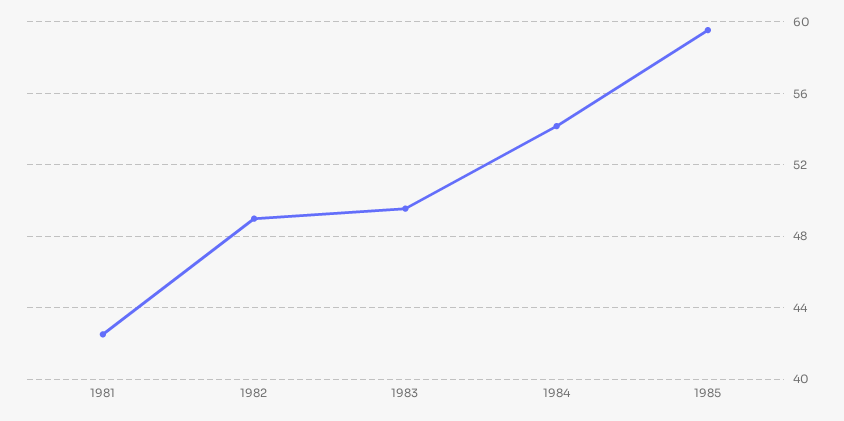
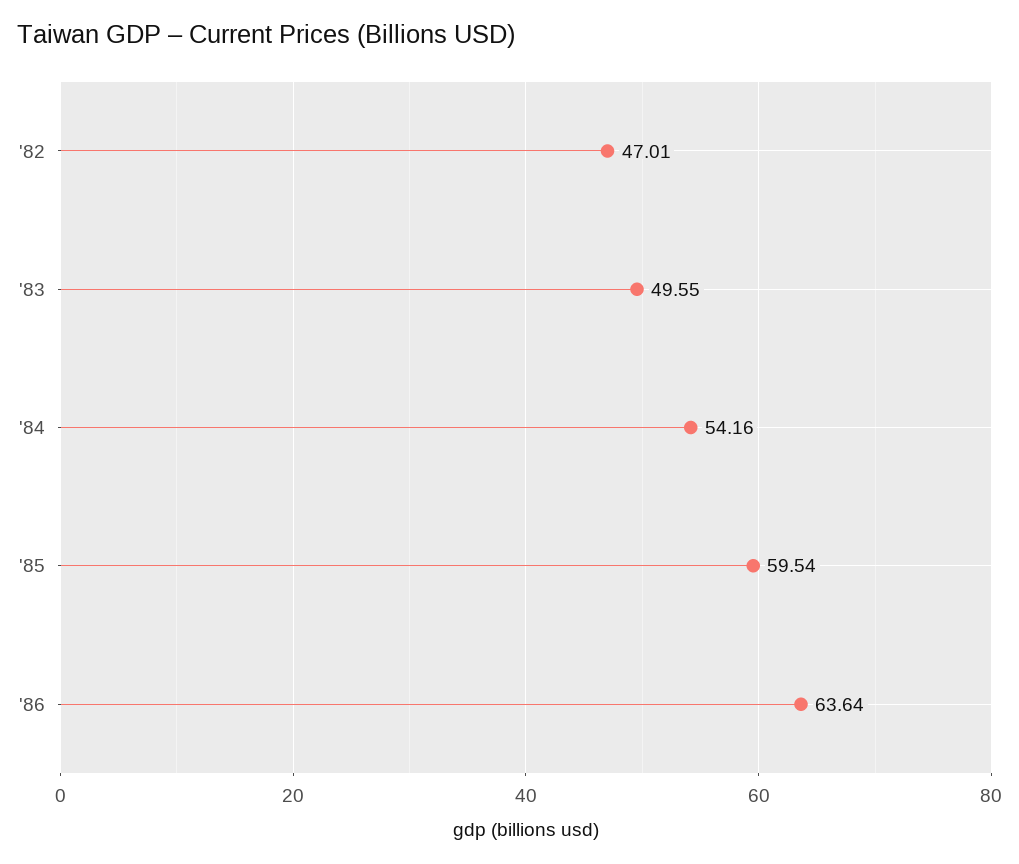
1981: 42.5 -> none
1982: 49 -> 47.01
'86: none -> 63.64

